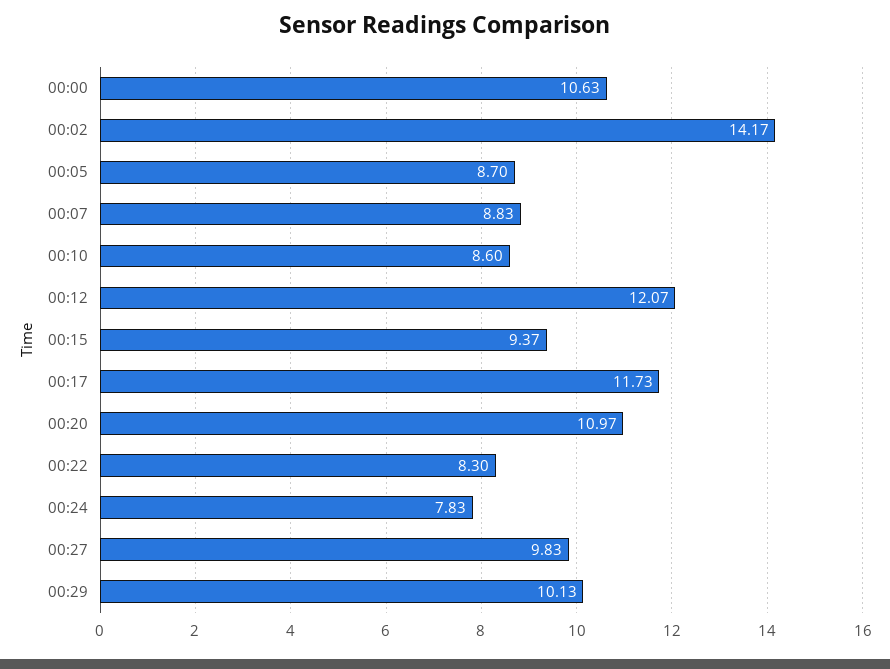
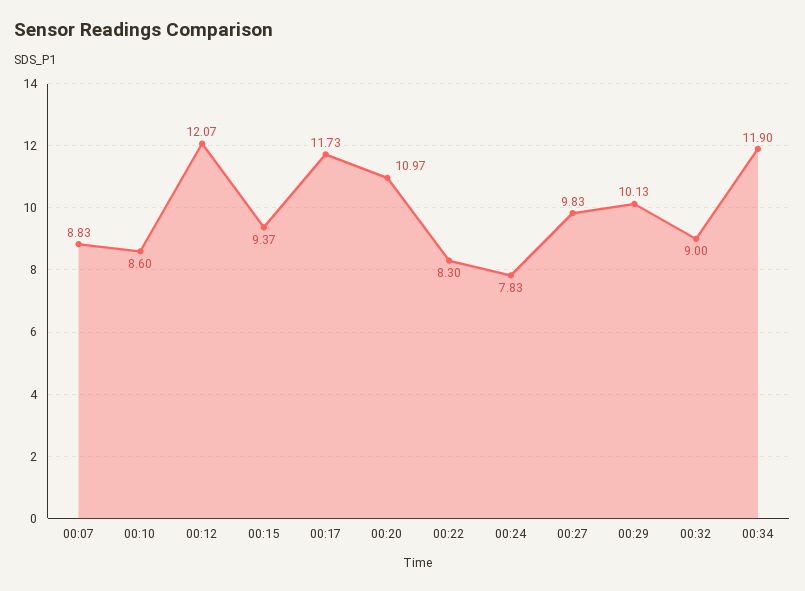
00:00: 10.63 -> none
00:02: 14.17 -> none
00:05: 8.7 -> none
00:32: none -> 9
00:34: none -> 11.9

